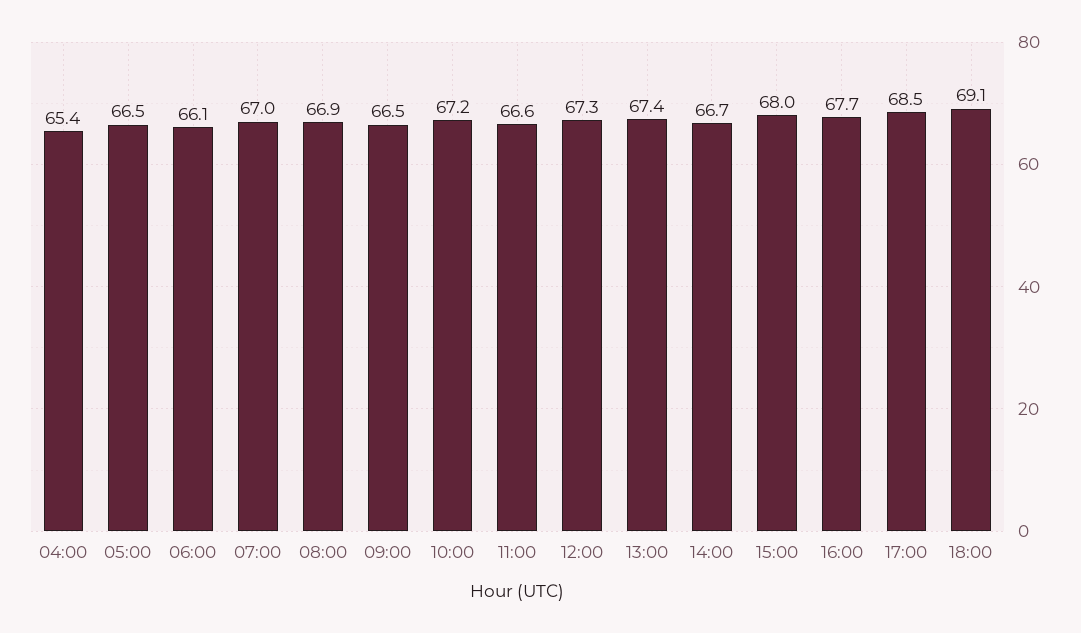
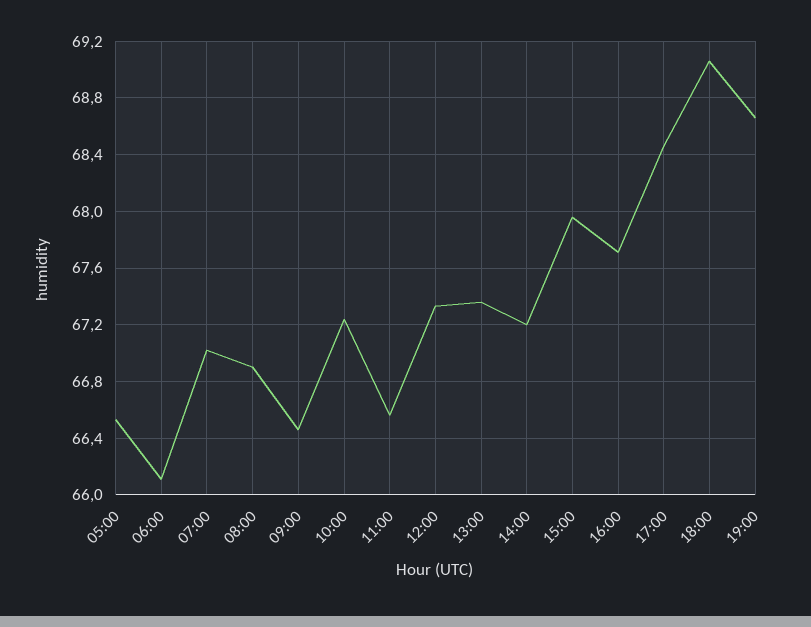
04:00: 65.4 -> none
14:00: 66.7 -> 67.2
19:00: none -> 68.65

